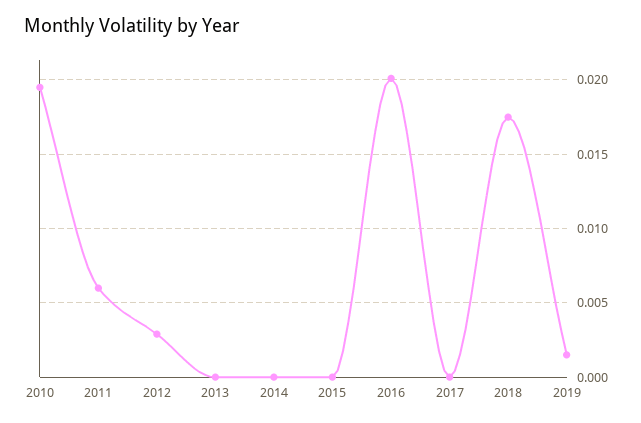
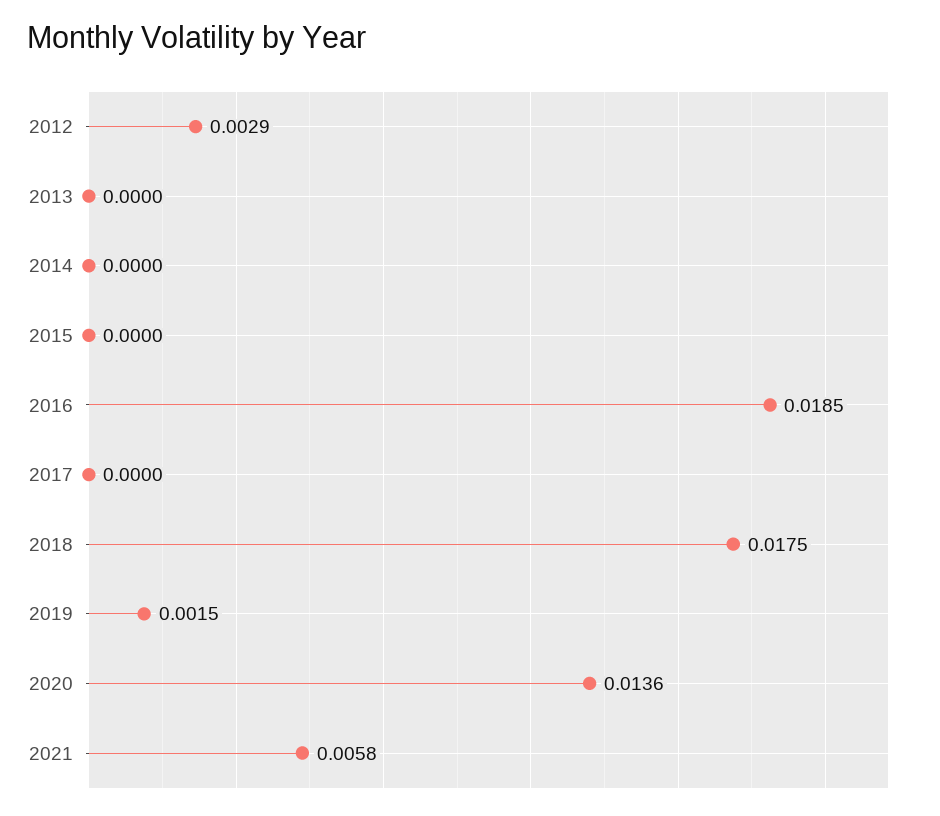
2010: 0.0195 -> none
2011: 0.006 -> none
2016: 0.02 -> 0.0185
2020: none -> 0.0136
2021: none -> 0.0058

